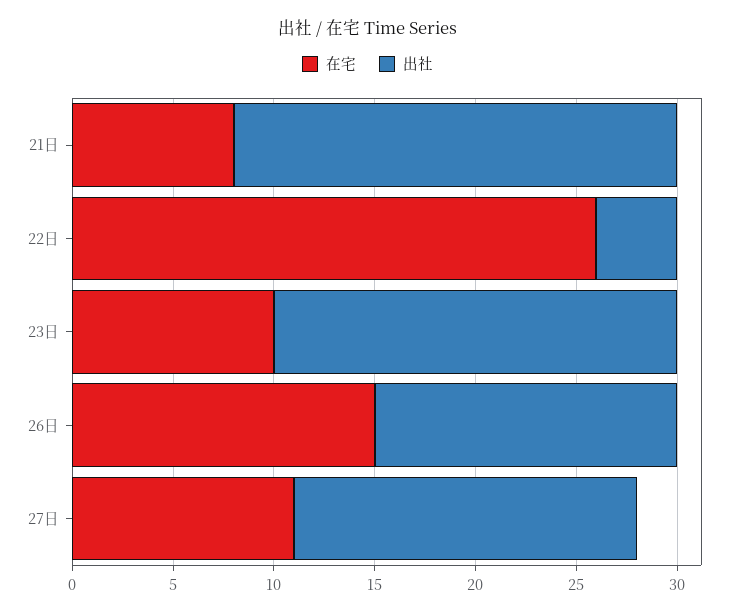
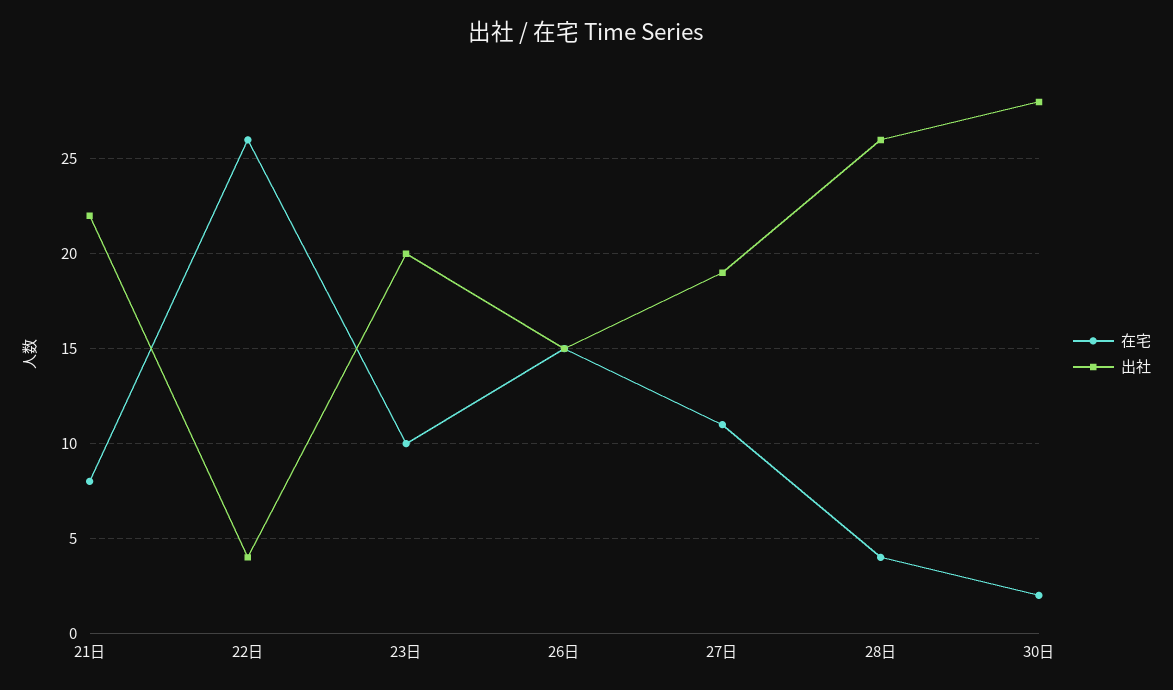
出社, 27日: 17 -> 19
在宅, 28日: none -> 4
出社, 28日: none -> 26
在宅, 30日: none -> 2
出社, 30日: none -> 28

